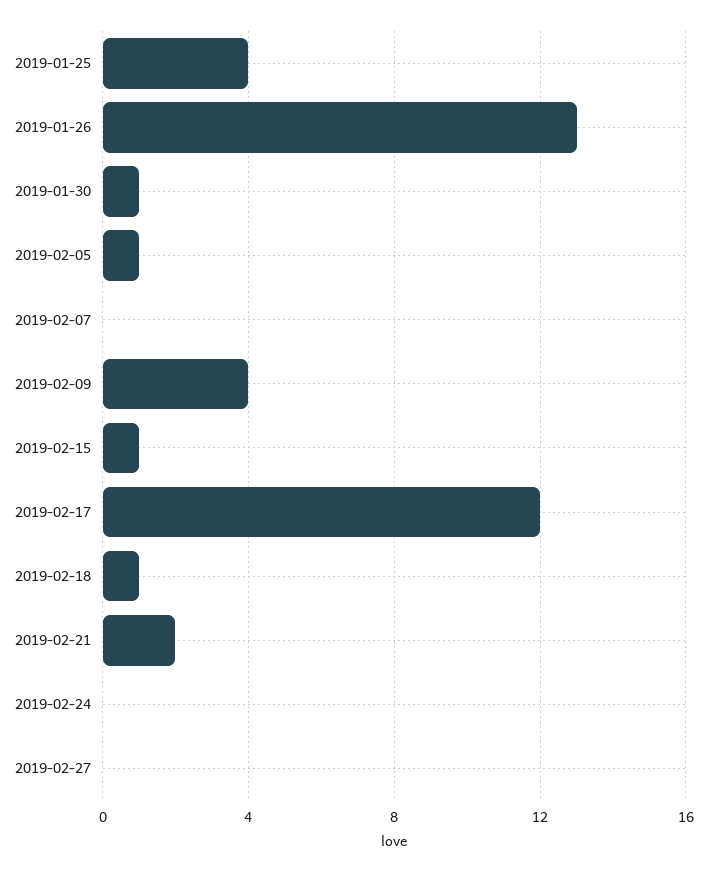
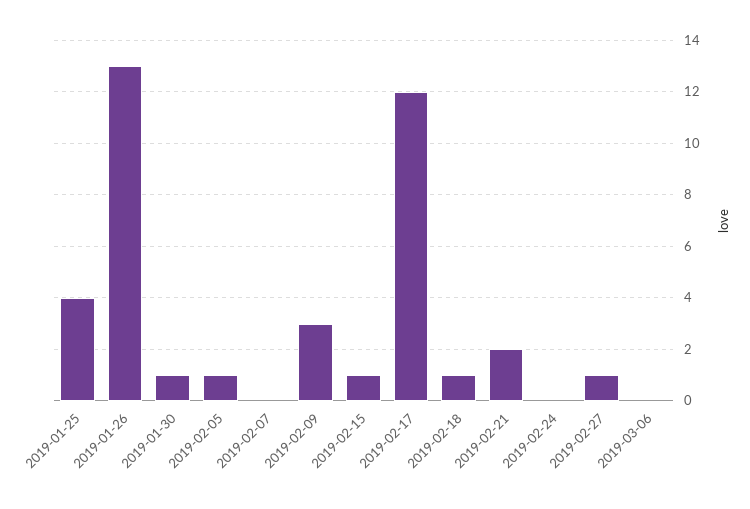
2019-02-09: 4 -> 3
2019-02-27: 0 -> 1
2019-03-06: none -> 0

